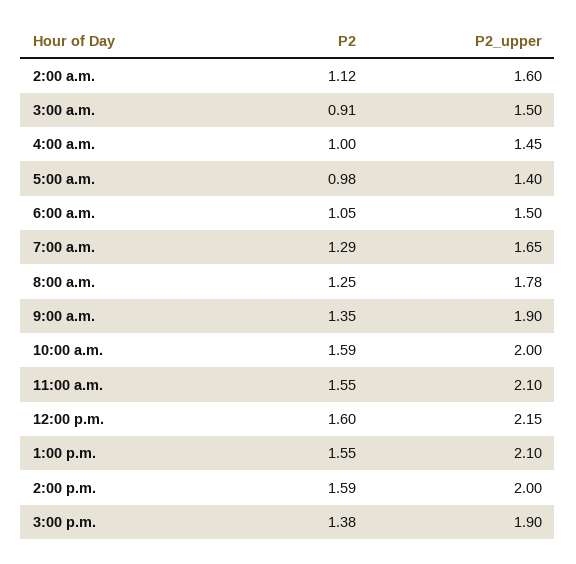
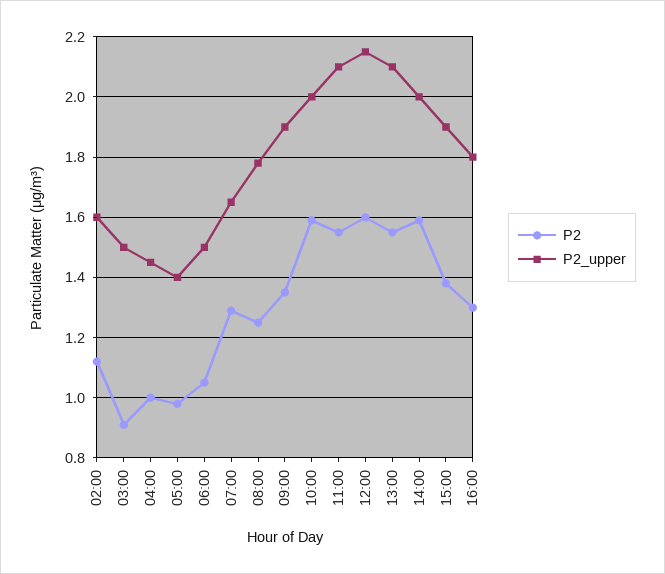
P2, 16:00: none -> 1.3
P2_upper, 16:00: none -> 1.8

